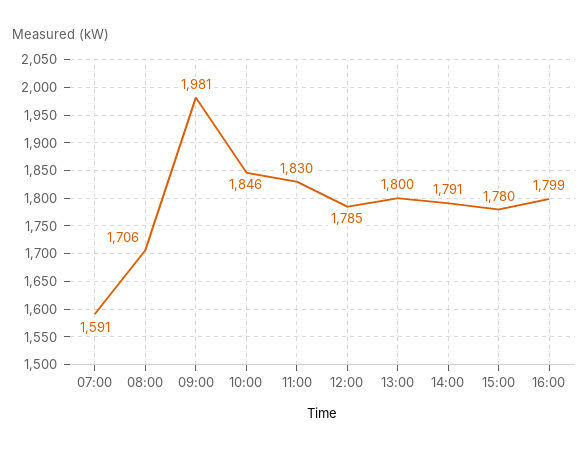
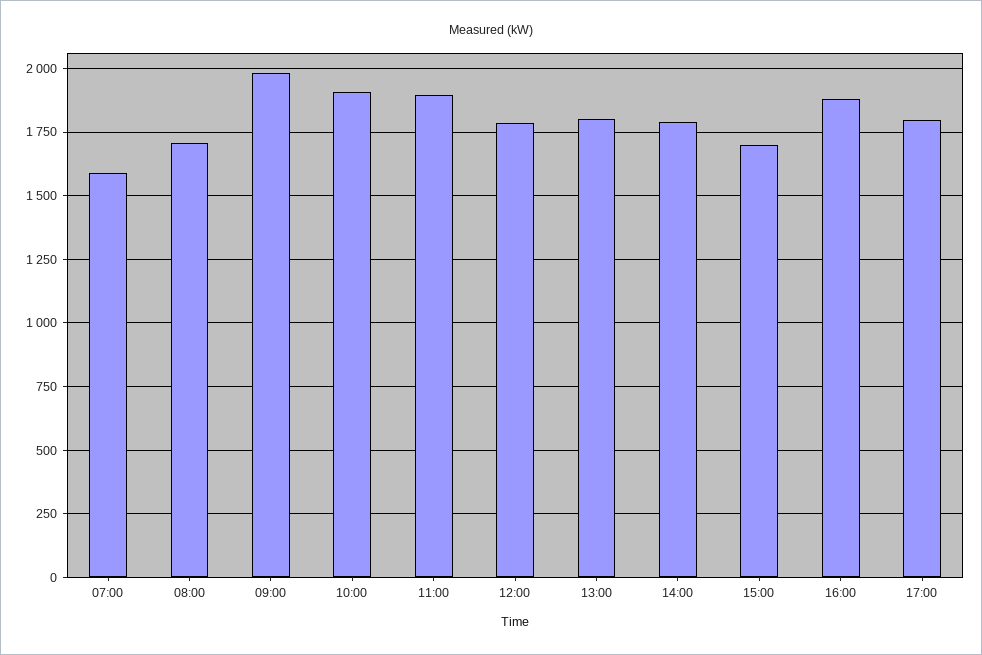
10:00: 1846 -> 1900
11:00: 1830 -> 1900
15:00: 1780 -> 1700
16:00: 1799 -> 1875
17:00: none -> 1800

